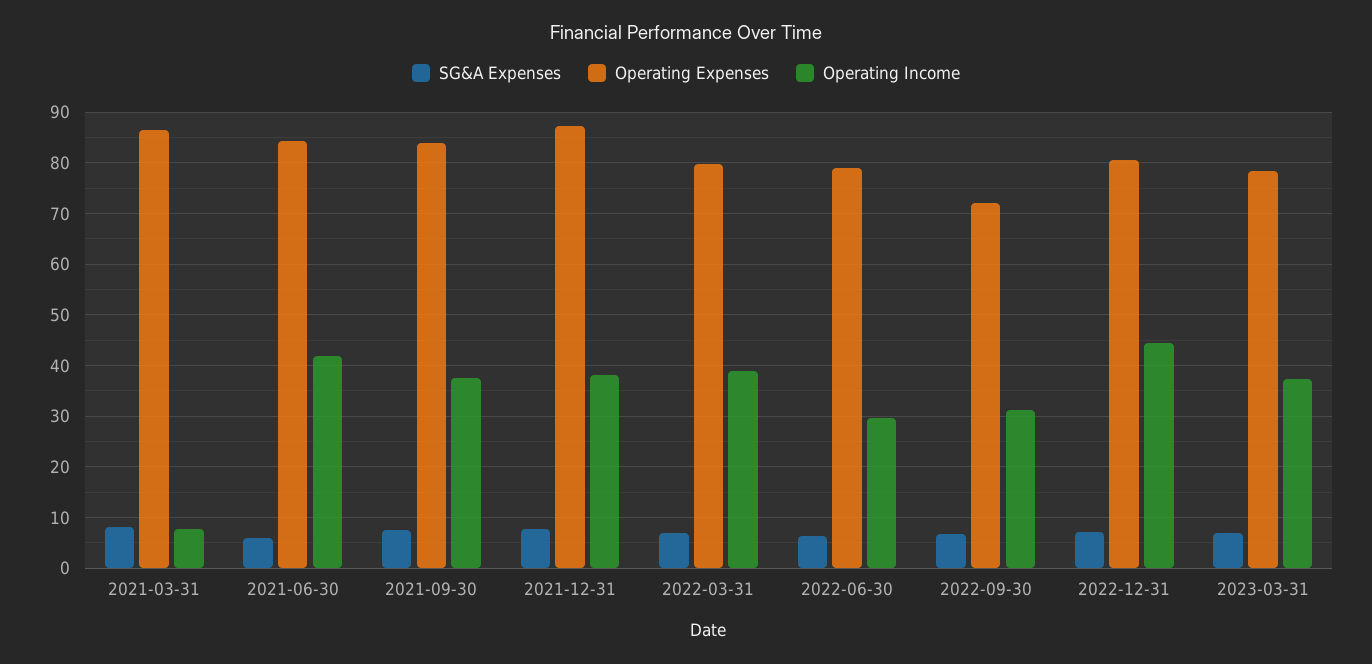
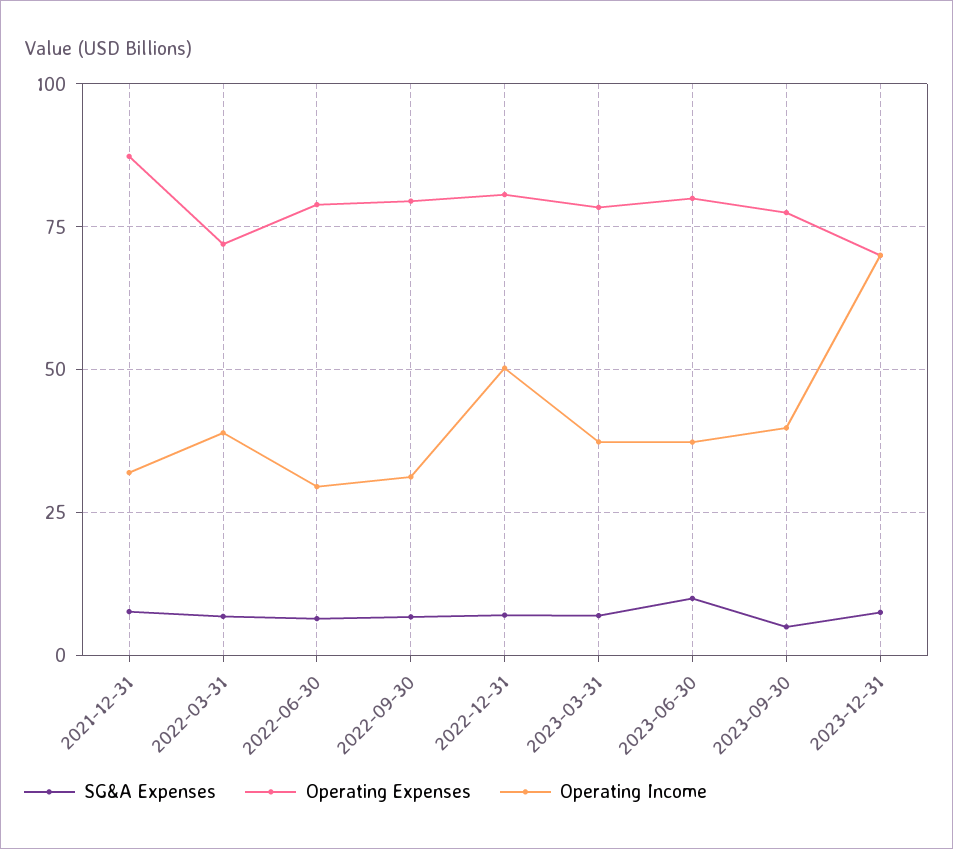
SG&A Expenses, 2021-03-31: 8 -> none
Operating Expenses, 2021-03-31: 86 -> none
Operating Income, 2021-03-31: 8 -> none
SG&A Expenses, 2021-06-30: 6 -> none
Operating Expenses, 2021-06-30: 84 -> none
Operating Income, 2021-06-30: 42 -> none
SG&A Expenses, 2021-09-30: 8 -> none
Operating Expenses, 2021-09-30: 84 -> none
Operating Income, 2021-09-30: 38 -> none
Operating Income, 2021-12-31: 38 -> 32.5
Operating Expenses, 2022-03-31: 80 -> 72.5
Operating Expenses, 2022-09-30: 72 -> 80
Operating Income, 2022-12-31: 44 -> 50
SG&A Expenses, 2023-06-30: none -> 10
Operating Expenses, 2023-06-30: none -> 80
Operating Income, 2023-06-30: none -> 37.5
SG&A Expenses, 2023-09-30: none -> 5
Operating Expenses, 2023-09-30: none -> 77.5
Operating Income, 2023-09-30: none -> 40
SG&A Expenses, 2023-12-31: none -> 7.5
Operating Expenses, 2023-12-31: none -> 70
Operating Income, 2023-12-31: none -> 70

